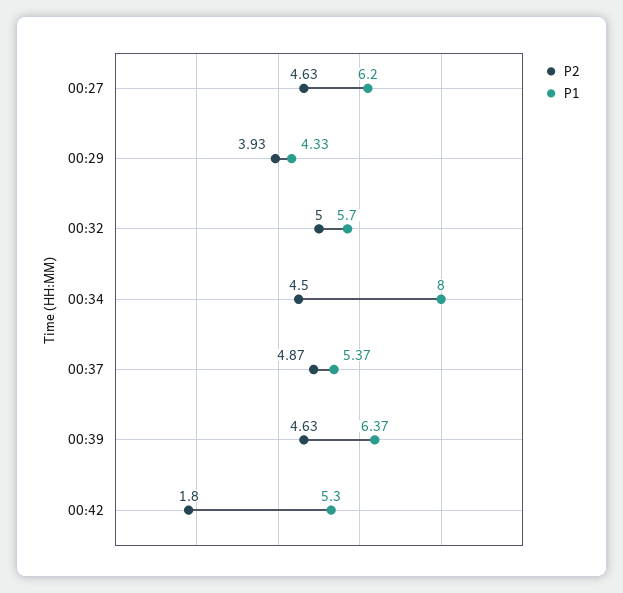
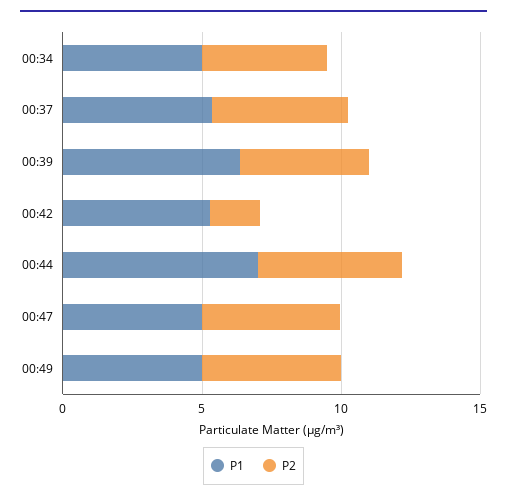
P2, 00:27: 4.63 -> none
P1, 00:27: 6.2 -> none
P2, 00:29: 3.93 -> none
P1, 00:29: 4.33 -> none
P2, 00:32: 5 -> none
P1, 00:32: 5.7 -> none
P1, 00:34: 8 -> 5
P1, 00:44: none -> 7
P2, 00:44: none -> 5
P1, 00:47: none -> 5
P2, 00:47: none -> 5
P1, 00:49: none -> 5
P2, 00:49: none -> 5

